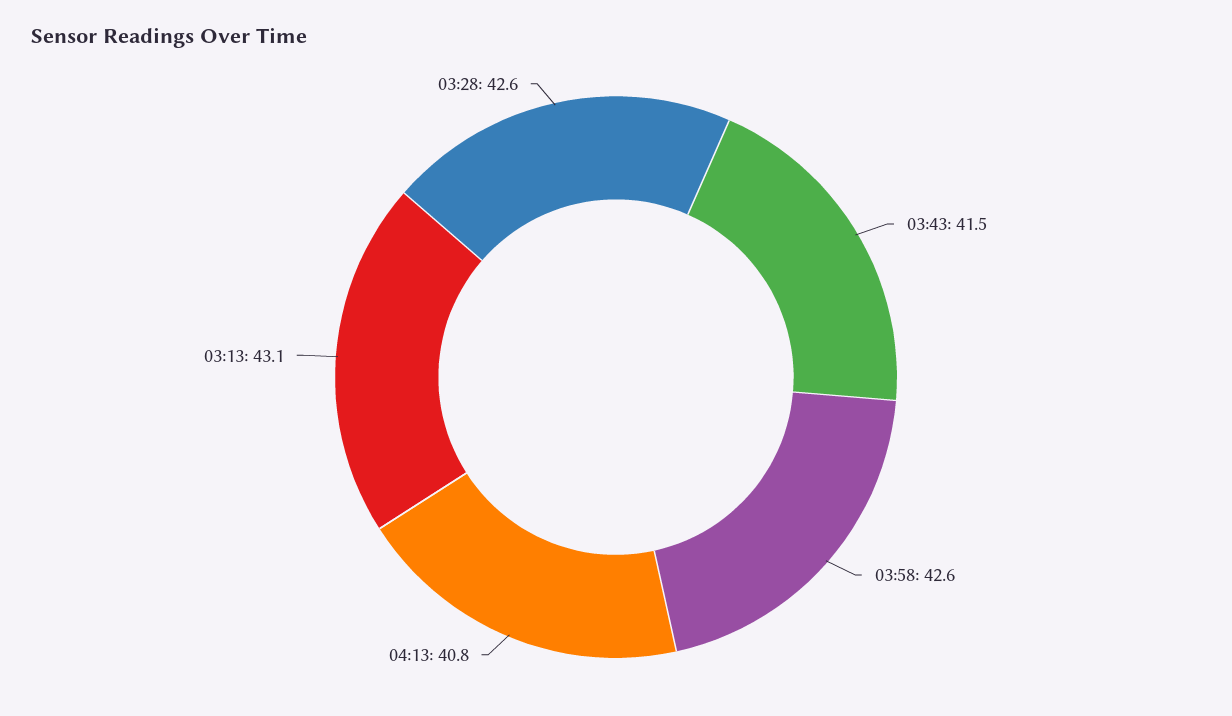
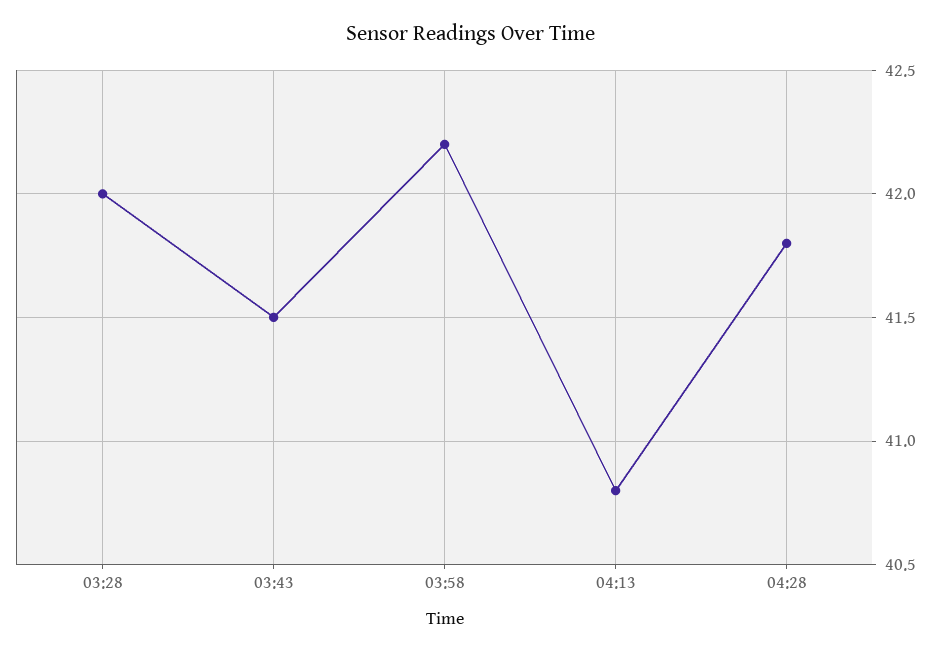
03:58: 42.6 -> 42.2
03:13: 43.1 -> none
03:28: 42.6 -> 42
04:28: none -> 41.8

